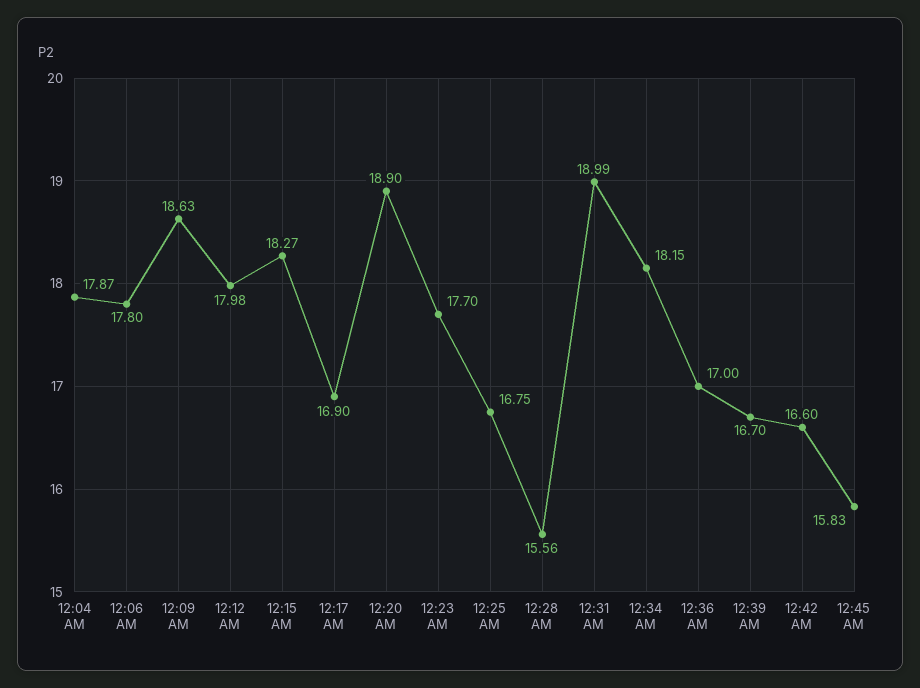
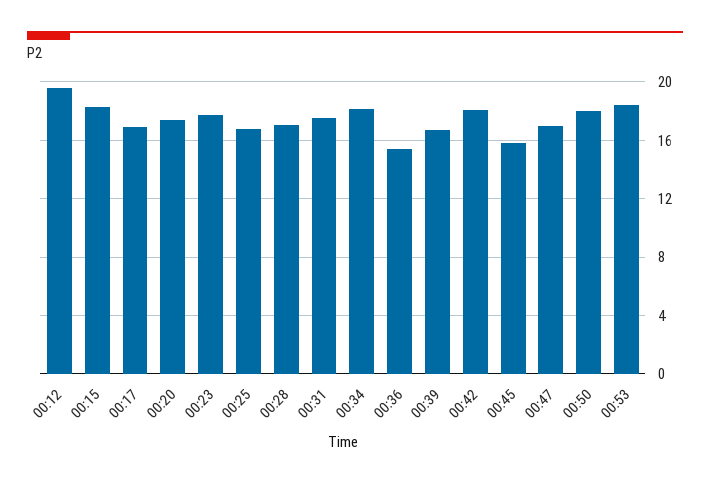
12:04 AM: 17.87 -> none
12:06 AM: 17.8 -> none
12:09 AM: 18.63 -> none
12:12 AM: 17.98 -> 19.5
12:20 AM: 18.9 -> 17.5
12:28 AM: 15.56 -> 17
12:31 AM: 18.99 -> 17.5
12:36 AM: 17 -> 15.5
12:42 AM: 16.6 -> 18
00:47: none -> 17
00:50: none -> 18
00:53: none -> 18.5

